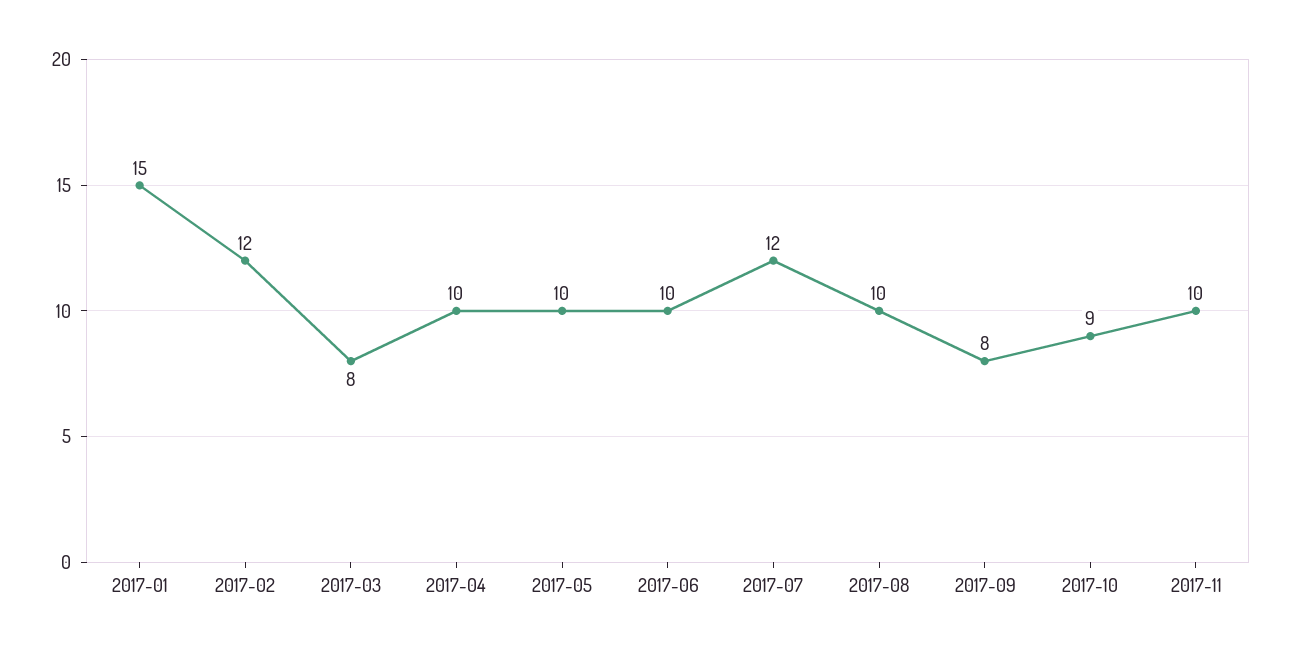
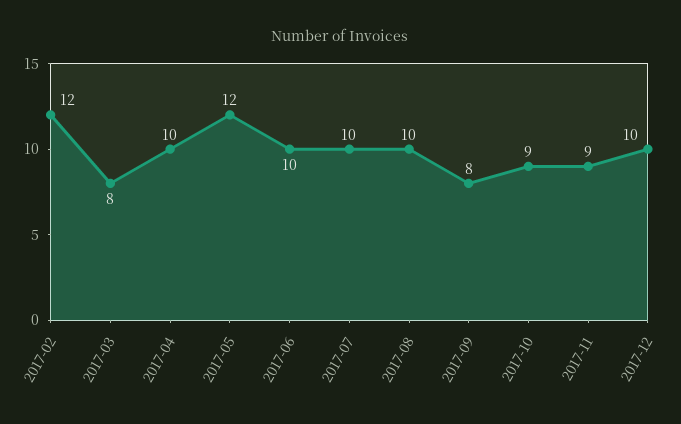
2017-01: 15 -> none
2017-05: 10 -> 12
2017-07: 12 -> 10
2017-11: 10 -> 9
2017-12: none -> 10

